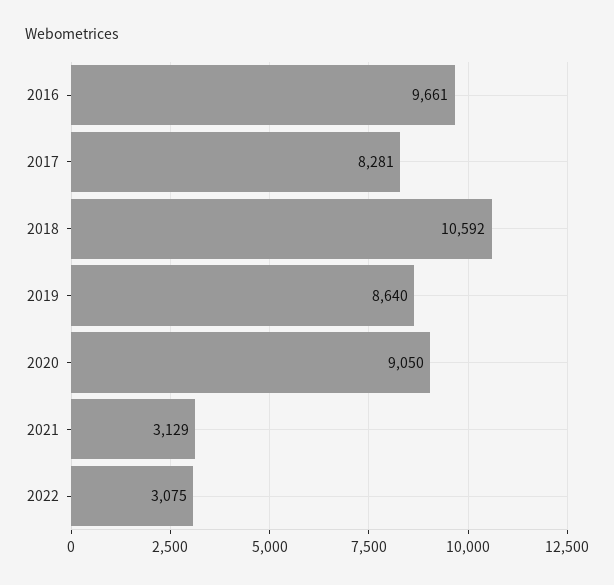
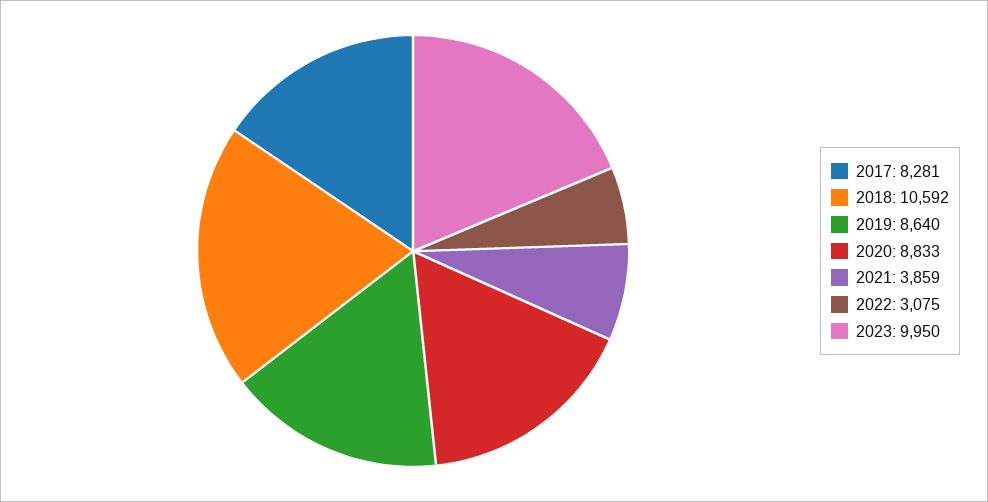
2016: 9661 -> none
2020: 9050 -> 8833
2021: 3129 -> 3859
2023: none -> 9950

